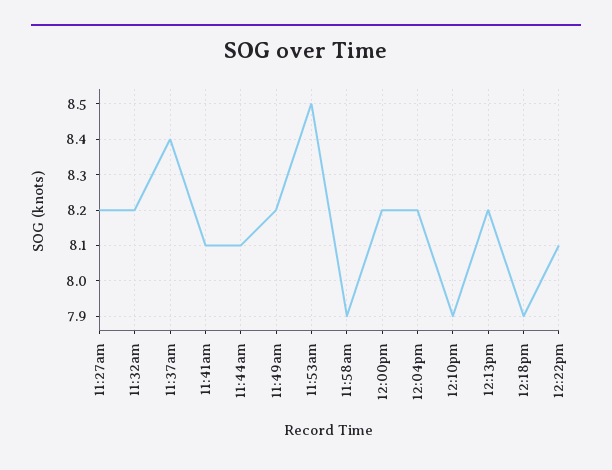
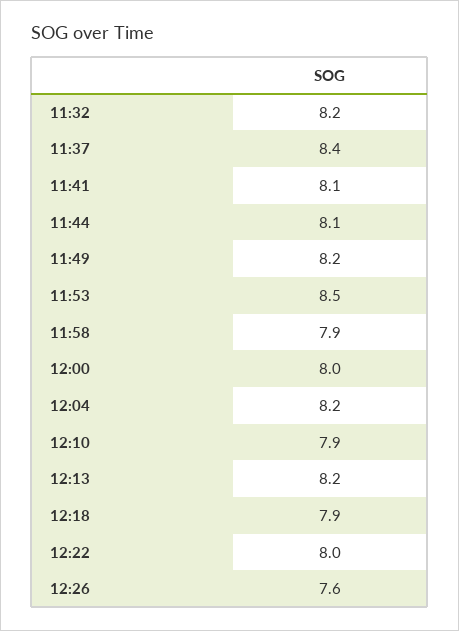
11:27am: 8.2 -> none
12:00pm: 8.2 -> 8
12:22pm: 8.1 -> 8
12:26: none -> 7.6

